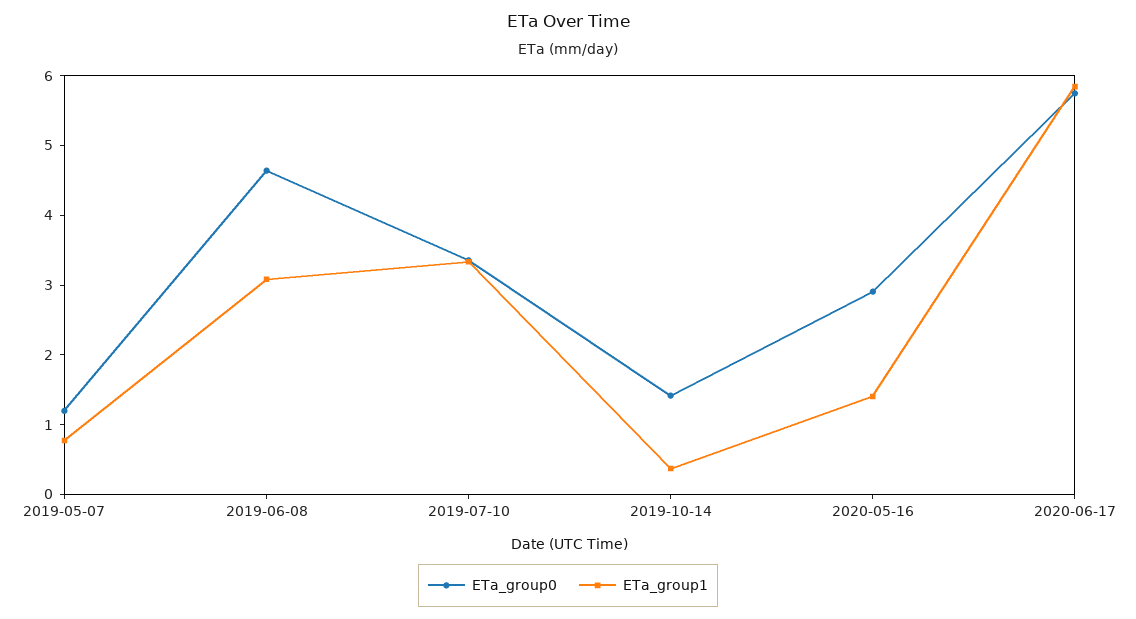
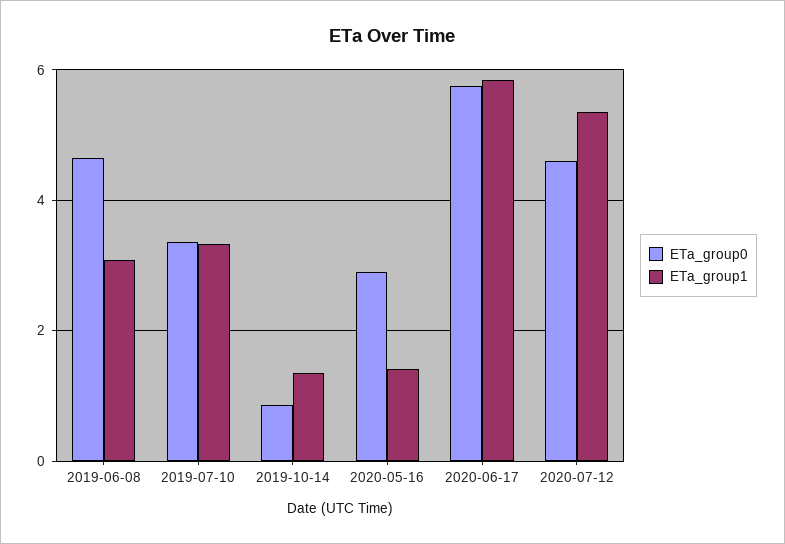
ETa_group0, 2019-05-07: 1.2 -> none
ETa_group1, 2019-05-07: 0.8 -> none
ETa_group0, 2019-10-14: 1.4 -> 0.8
ETa_group1, 2019-10-14: 0.4 -> 1.4
ETa_group0, 2020-07-12: none -> 4.6
ETa_group1, 2020-07-12: none -> 5.4

